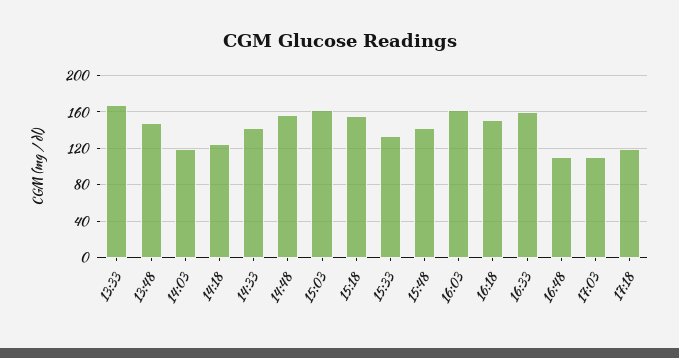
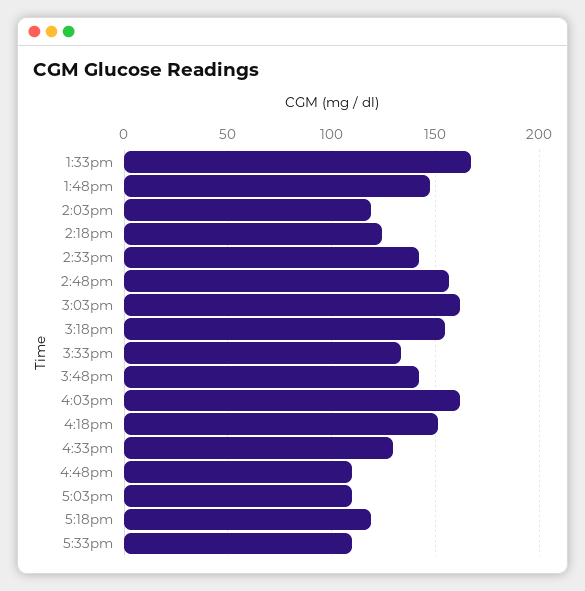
16:33: 160 -> 130
5:33pm: none -> 110

